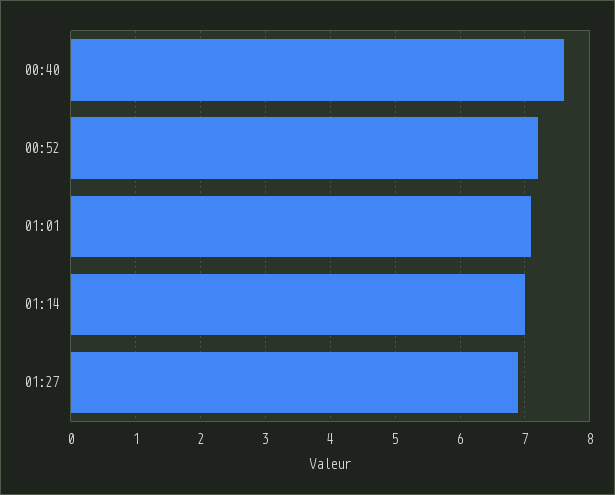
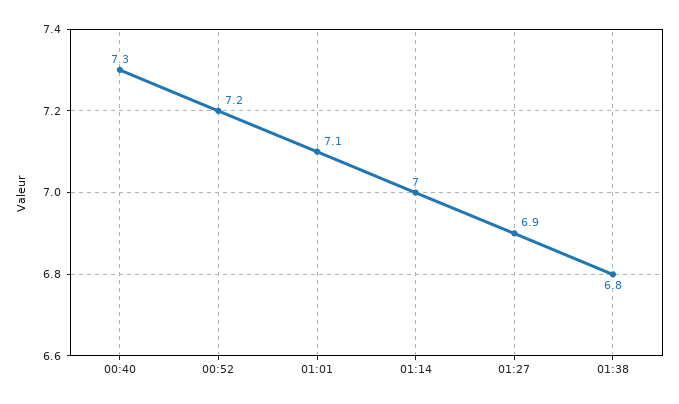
00:40: 7.6 -> 7.3
01:38: none -> 6.8

